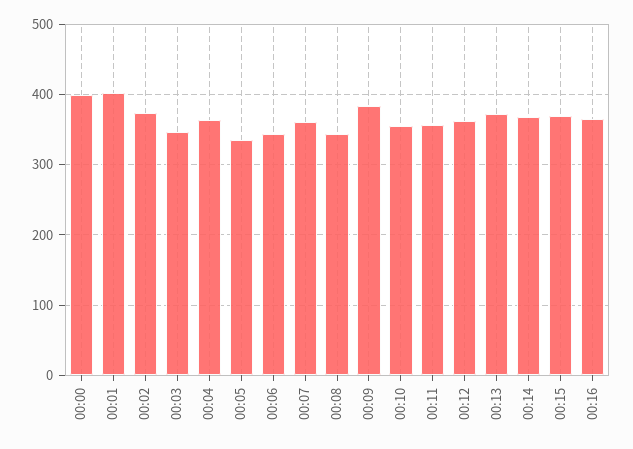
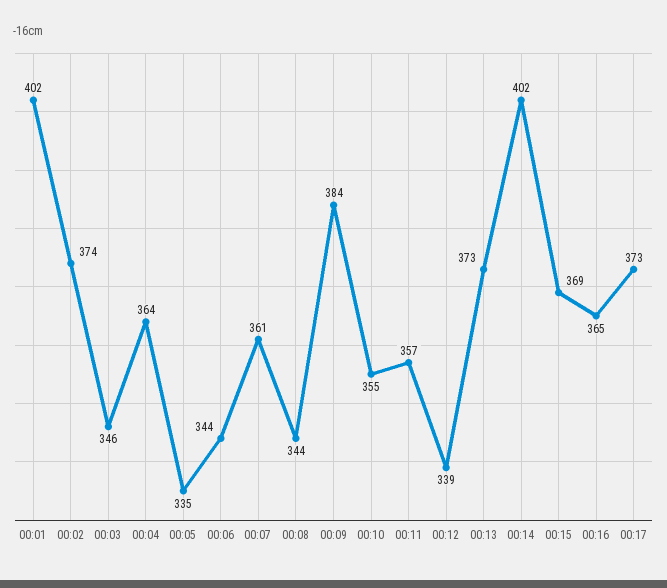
00:00: 400 -> none
00:12: 360 -> 339
00:14: 370 -> 402
00:17: none -> 373

